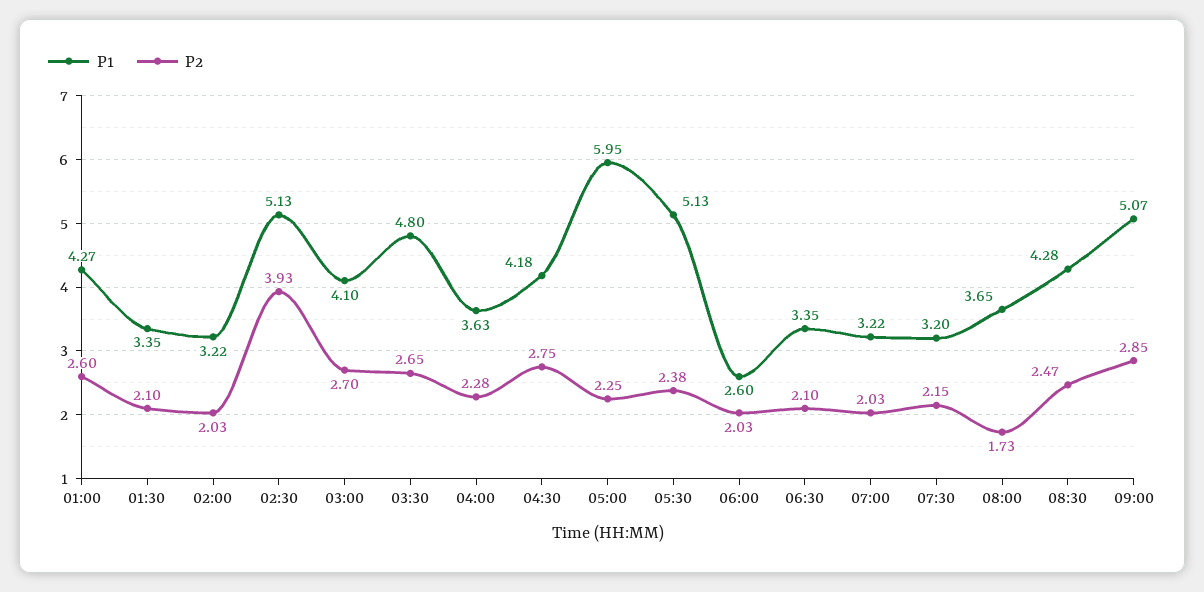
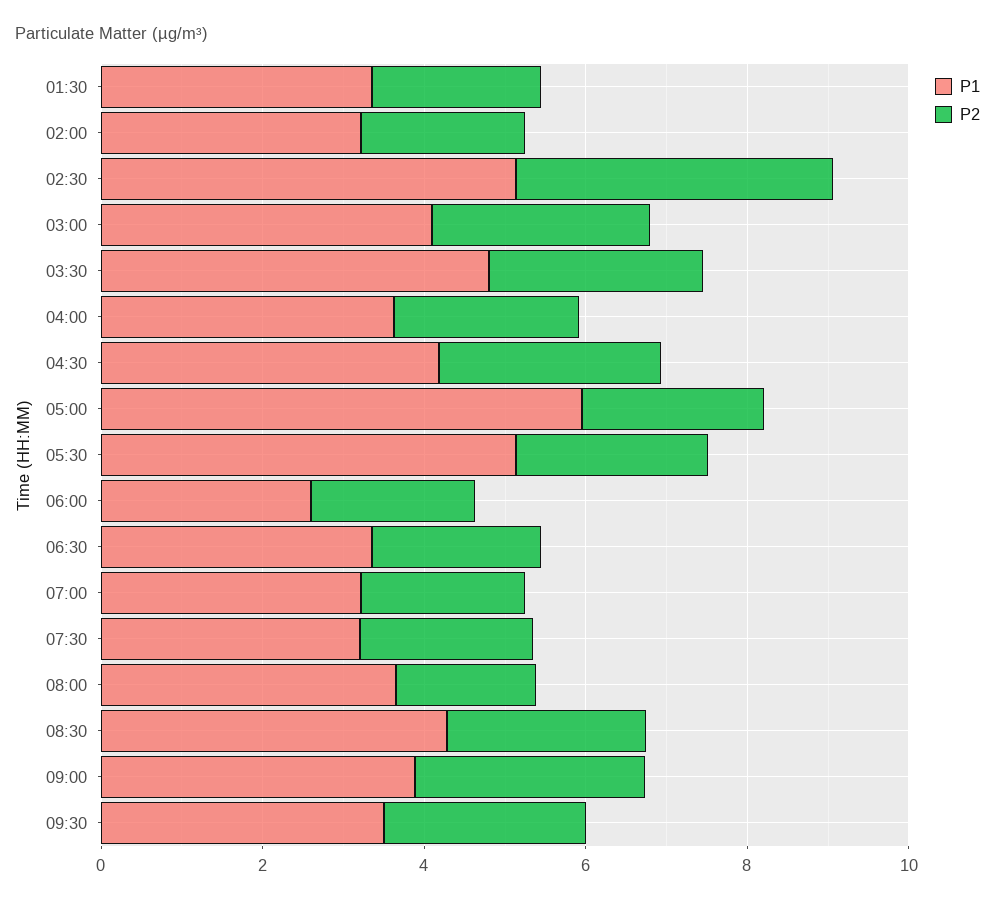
P1, 01:00: 4.27 -> none
P2, 01:00: 2.6 -> none
P1, 09:00: 5.07 -> 4
P1, 09:30: none -> 3.5
P2, 09:30: none -> 2.5

